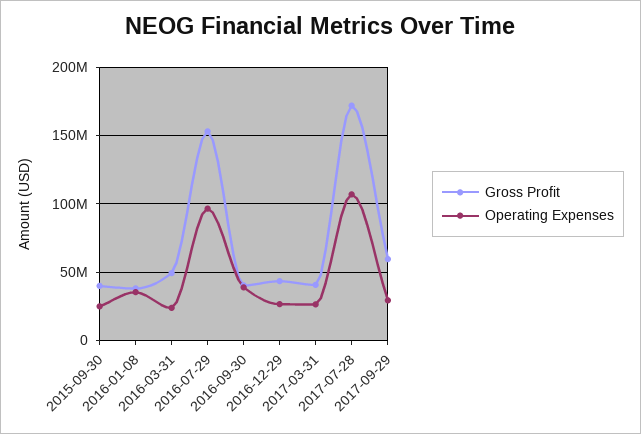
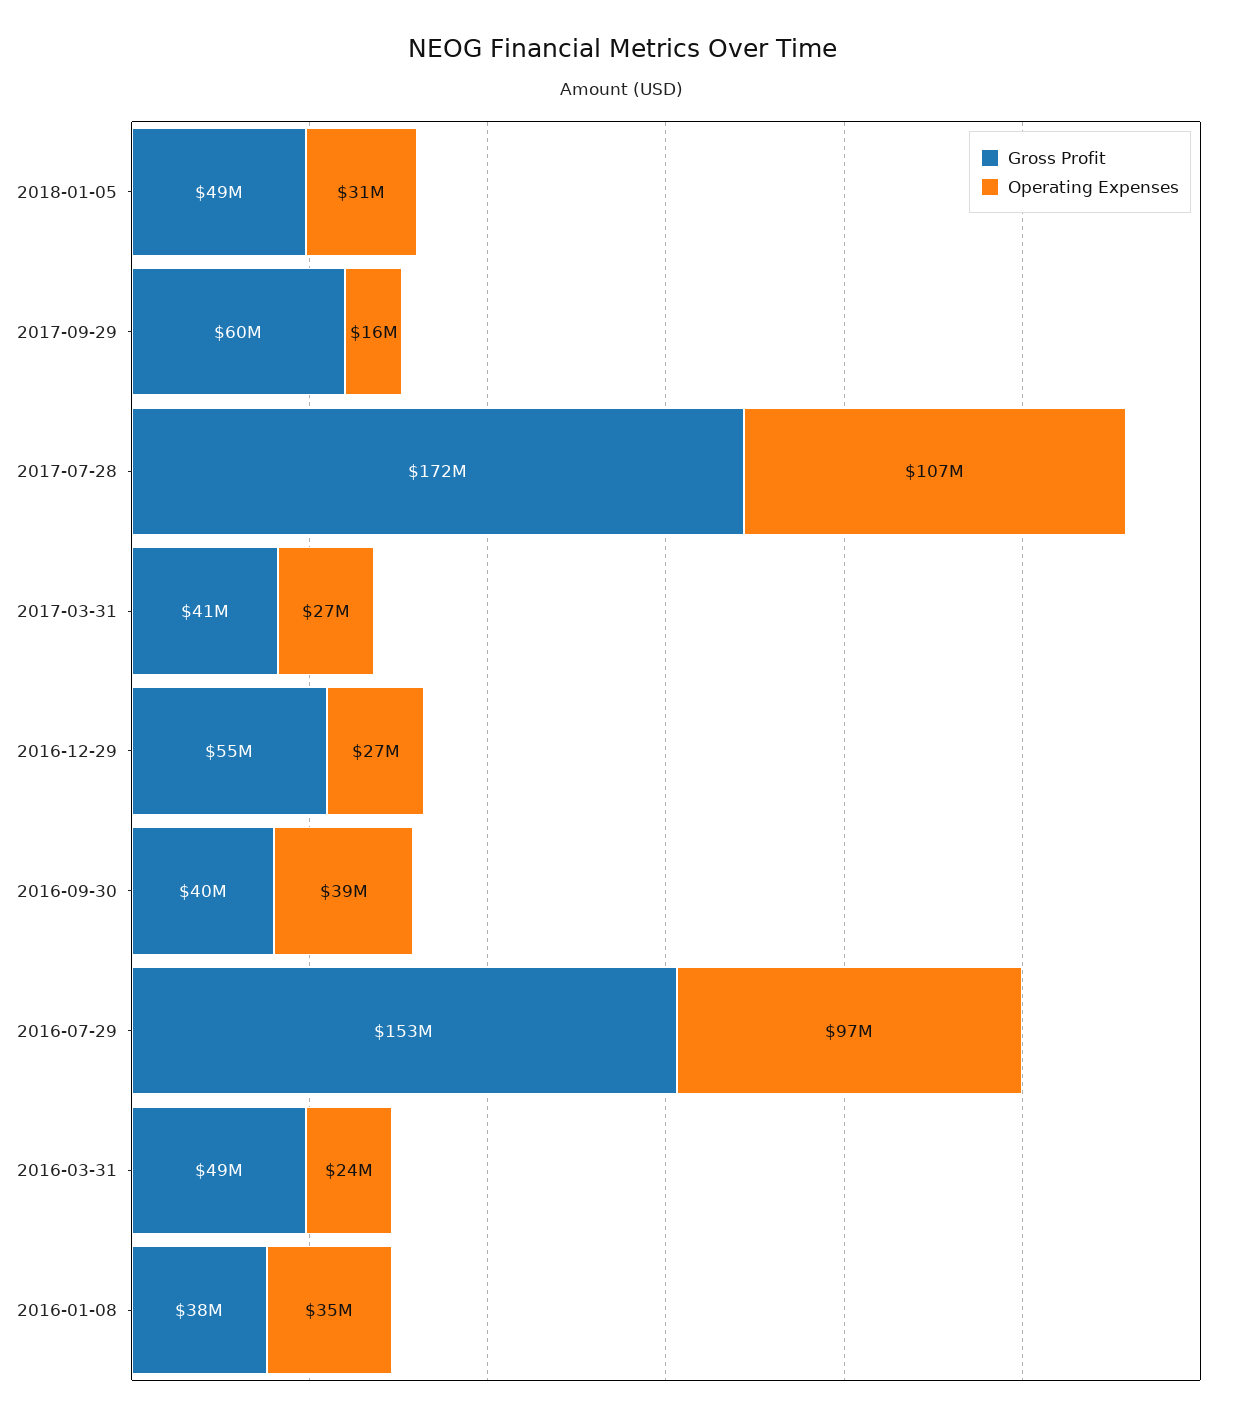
Gross Profit, 2015-09-30: 40000000 -> none
Operating Expenses, 2015-09-30: 25000000 -> none
Gross Profit, 2016-12-29: 45000000 -> 55000000
Operating Expenses, 2017-09-29: 30000000 -> 16000000
Gross Profit, 2018-01-05: none -> 49000000
Operating Expenses, 2018-01-05: none -> 31000000

